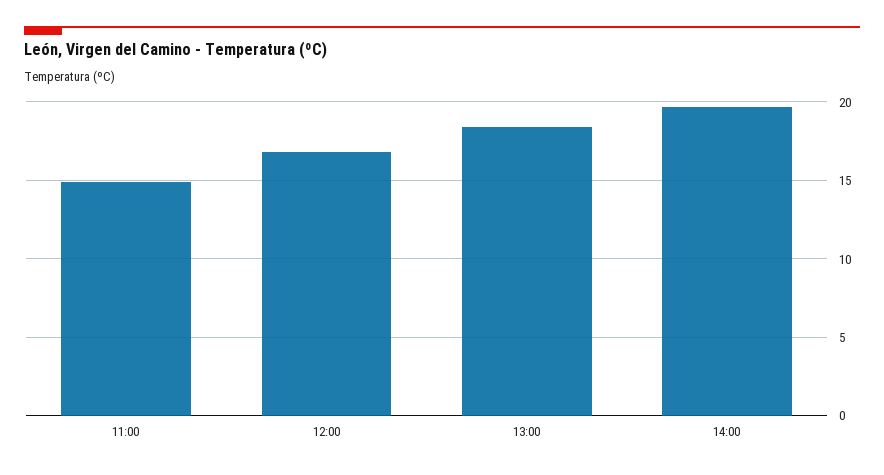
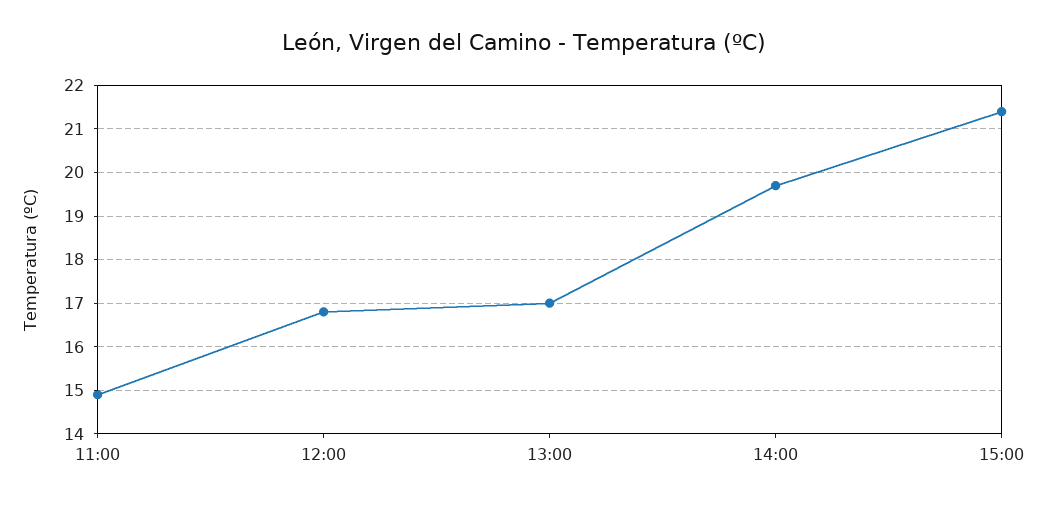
13:00: 18.5 -> 17
15:00: none -> 21.5

